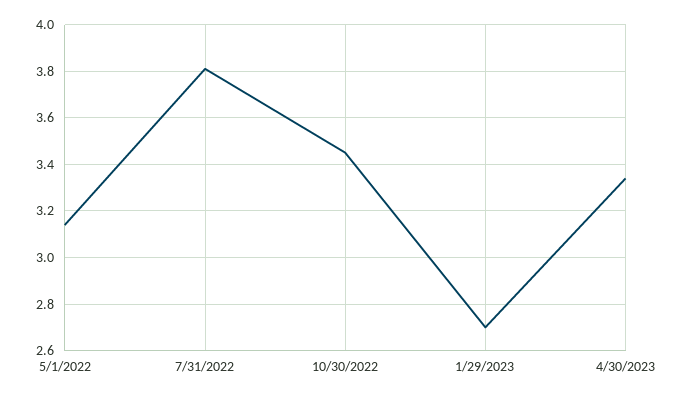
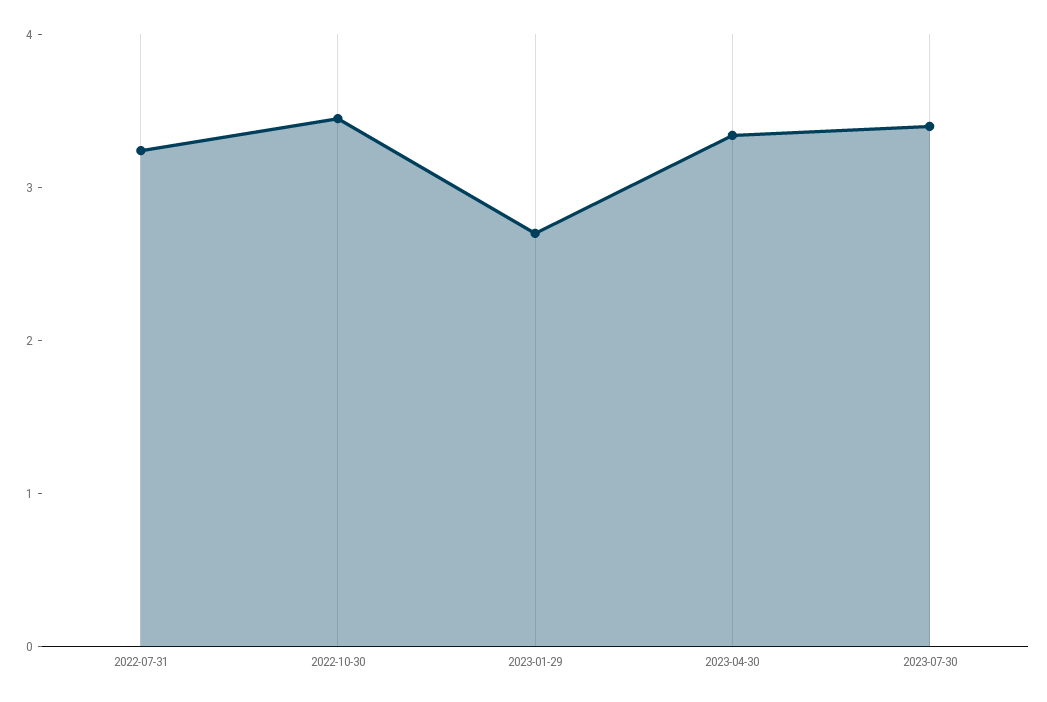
5/1/2022: 3.15 -> none
7/31/2022: 3.8 -> 3.2
2023-07-30: none -> 3.4

